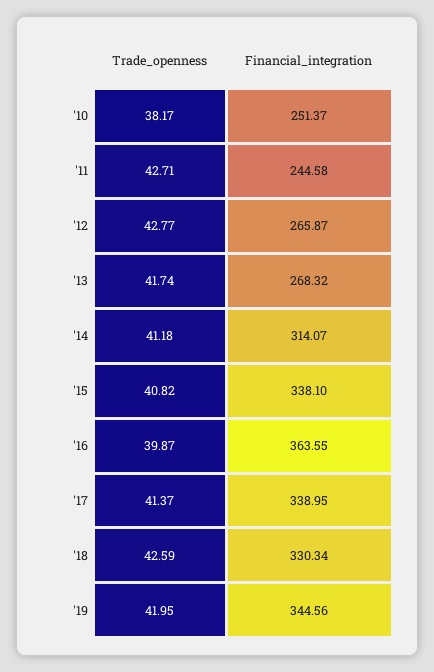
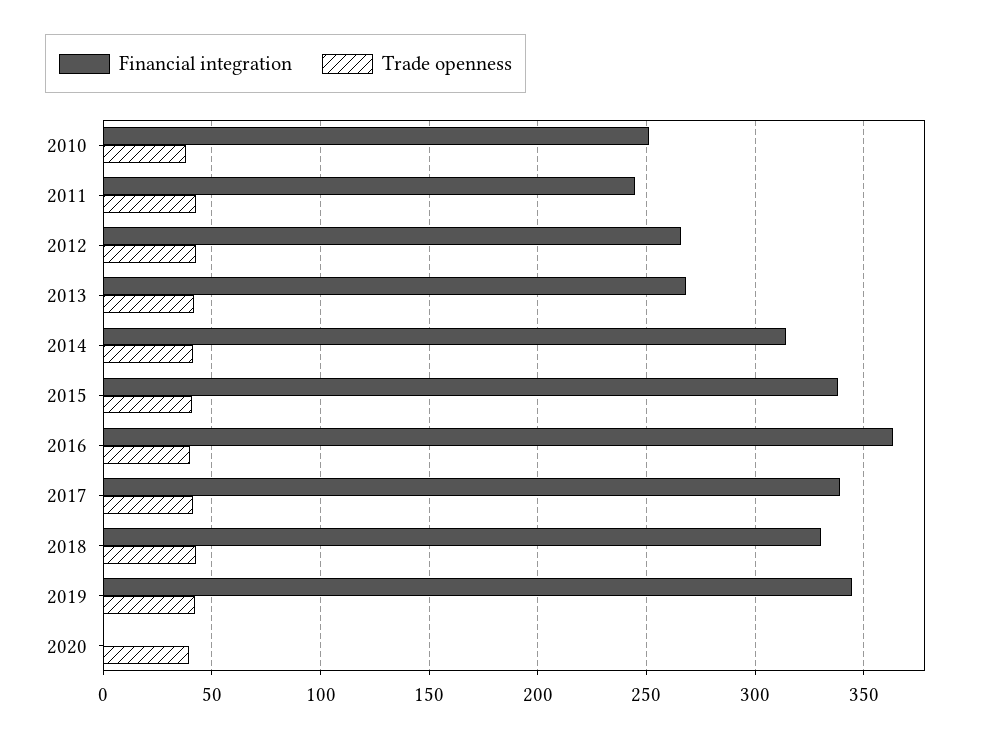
Financial_integration, 2020: none -> 0
Trade_openness, 2020: none -> 40

